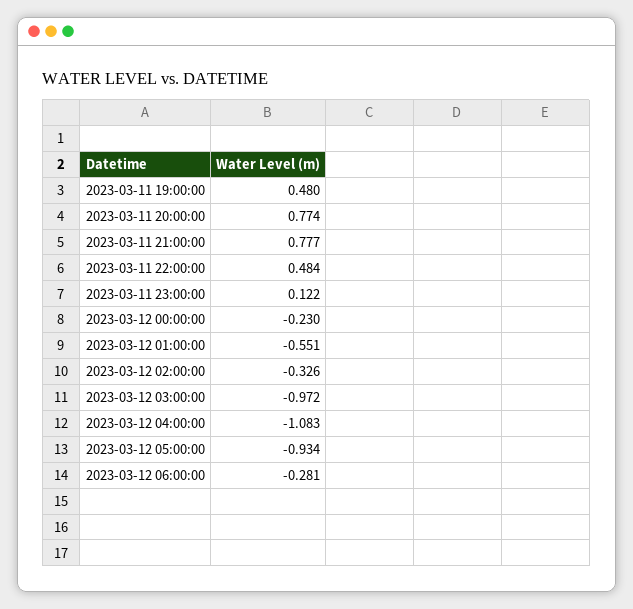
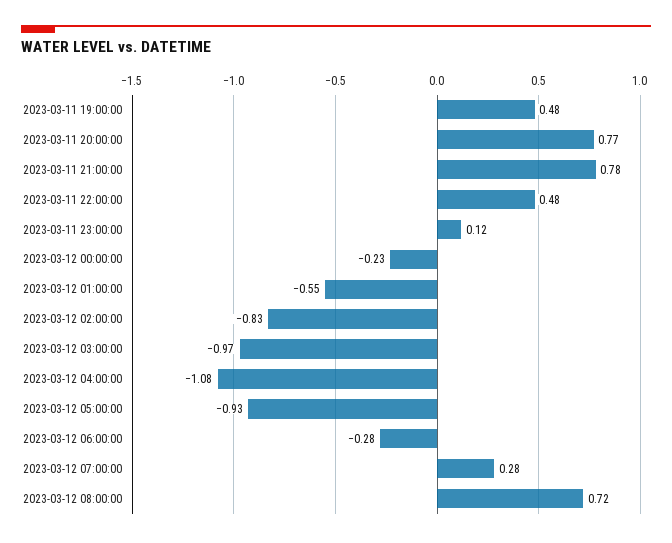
2023-03-12 02:00:00: -0.326 -> -0.83
2023-03-12 07:00:00: none -> 0.28
2023-03-12 08:00:00: none -> 0.72

